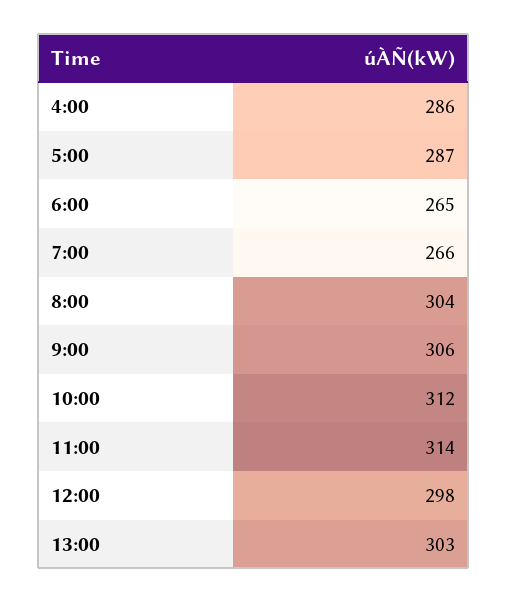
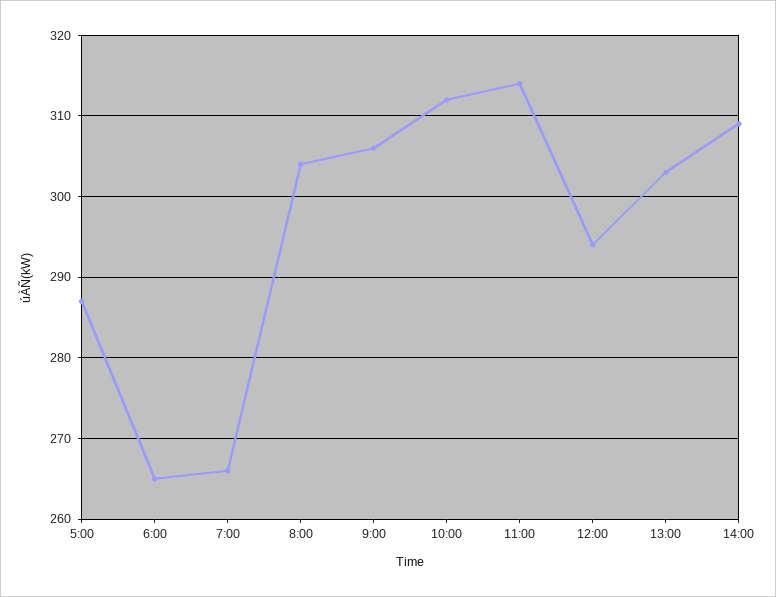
4:00: 286 -> none
12:00: 298 -> 294
14:00: none -> 309

